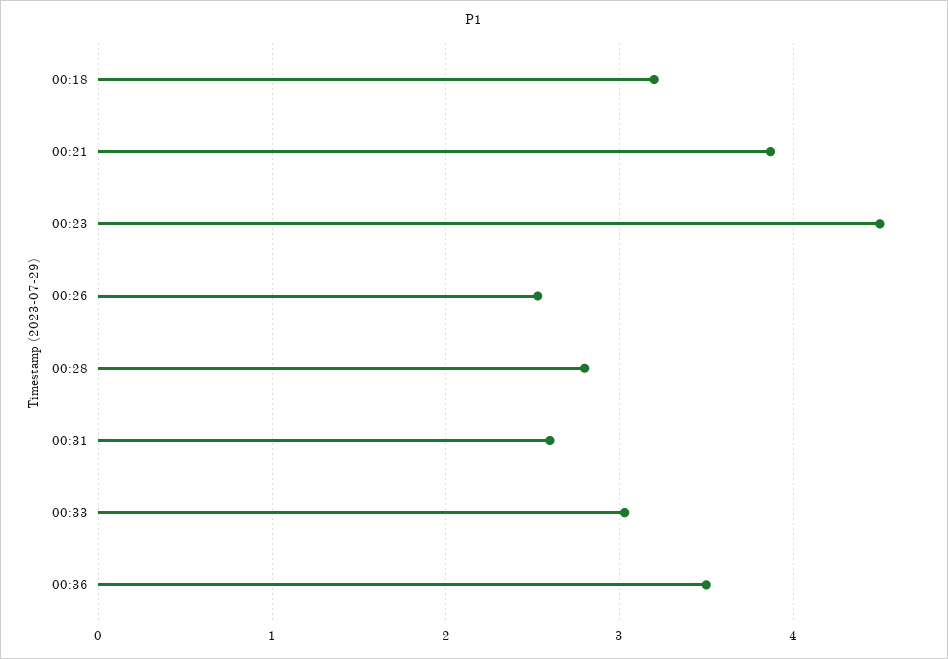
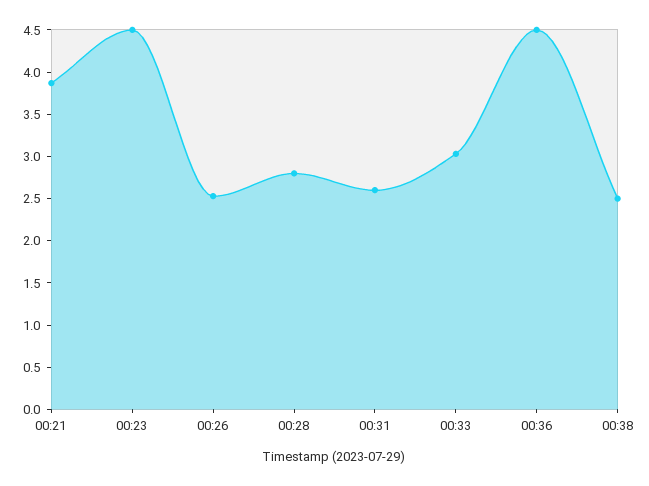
00:18: 3.2 -> none
00:36: 3.5 -> 4.5
00:38: none -> 2.5

